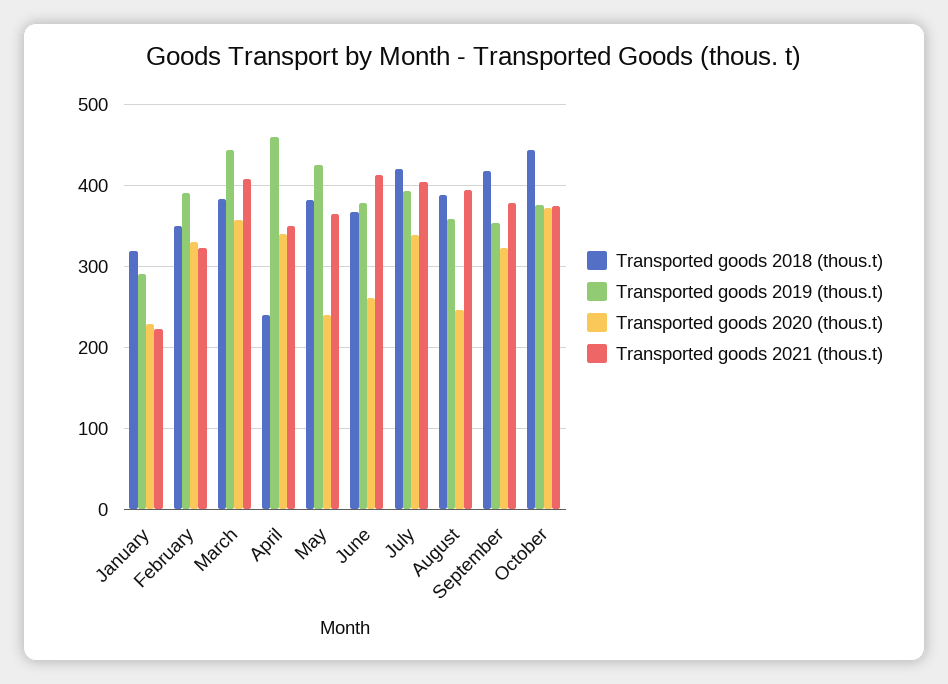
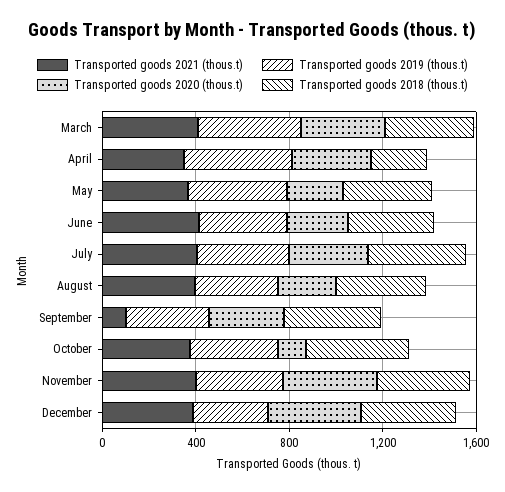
Transported goods 2018 (thous.t), January: 320 -> none
Transported goods 2019 (thous.t), January: 290 -> none
Transported goods 2020 (thous.t), January: 230 -> none
Transported goods 2021 (thous.t), January: 220 -> none
Transported goods 2018 (thous.t), February: 350 -> none
Transported goods 2019 (thous.t), February: 390 -> none
Transported goods 2020 (thous.t), February: 330 -> none
Transported goods 2021 (thous.t), February: 320 -> none
Transported goods 2021 (thous.t), September: 380 -> 100
Transported goods 2020 (thous.t), October: 370 -> 100
Transported goods 2021 (thous.t), November: none -> 400
Transported goods 2019 (thous.t), November: none -> 400
Transported goods 2020 (thous.t), November: none -> 400
Transported goods 2018 (thous.t), November: none -> 400
Transported goods 2021 (thous.t), December: none -> 400
Transported goods 2019 (thous.t), December: none -> 300
Transported goods 2020 (thous.t), December: none -> 400
Transported goods 2018 (thous.t), December: none -> 400

